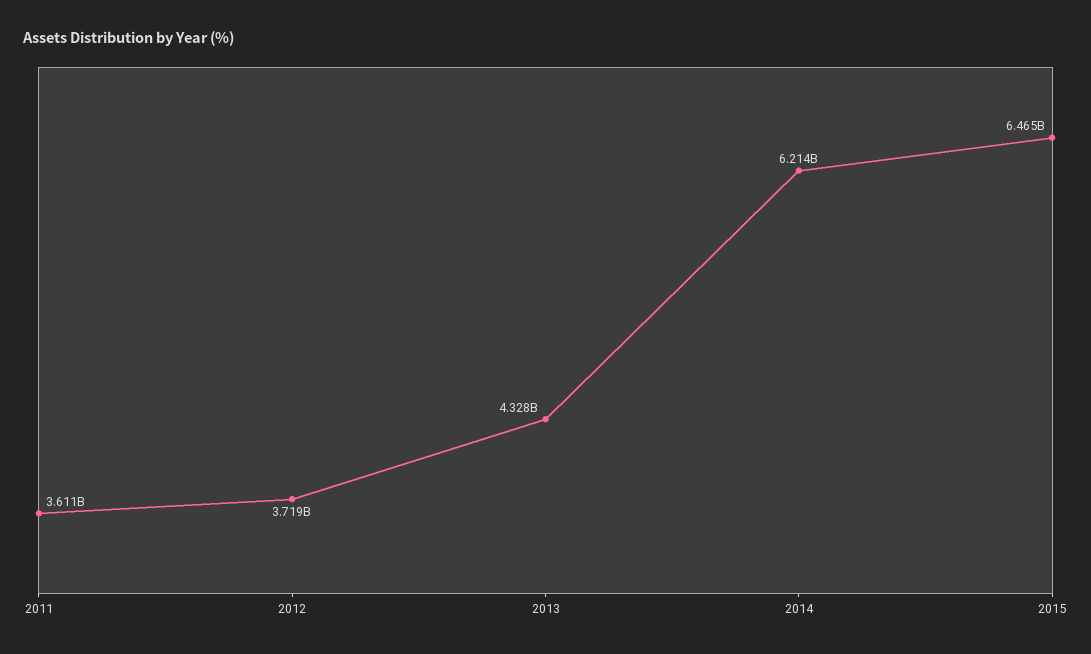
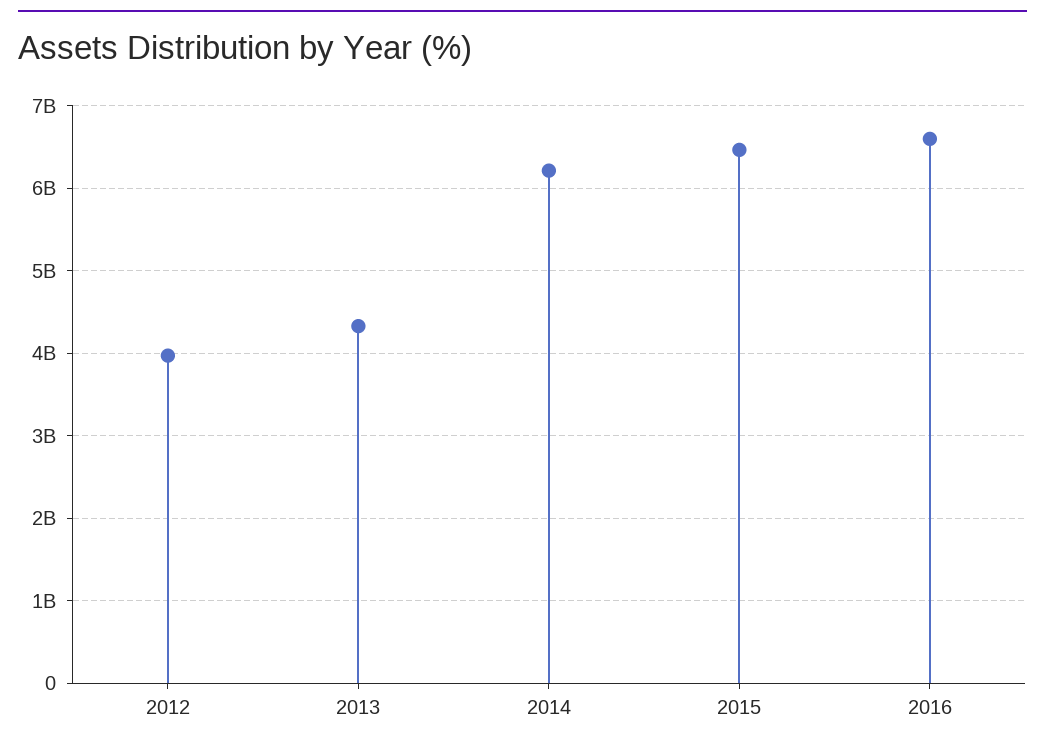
2011: 3611000000 -> none
2012: 3719000000 -> 4000000000
2016: none -> 6600000000

